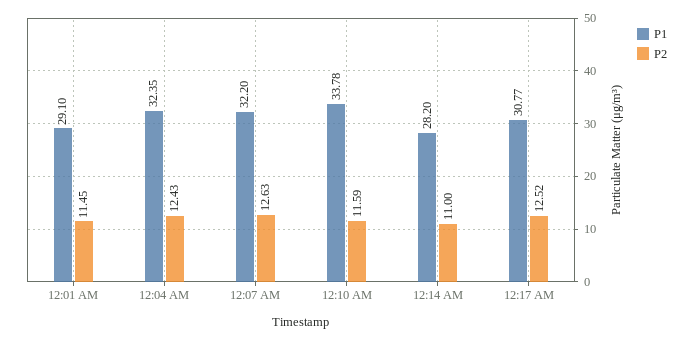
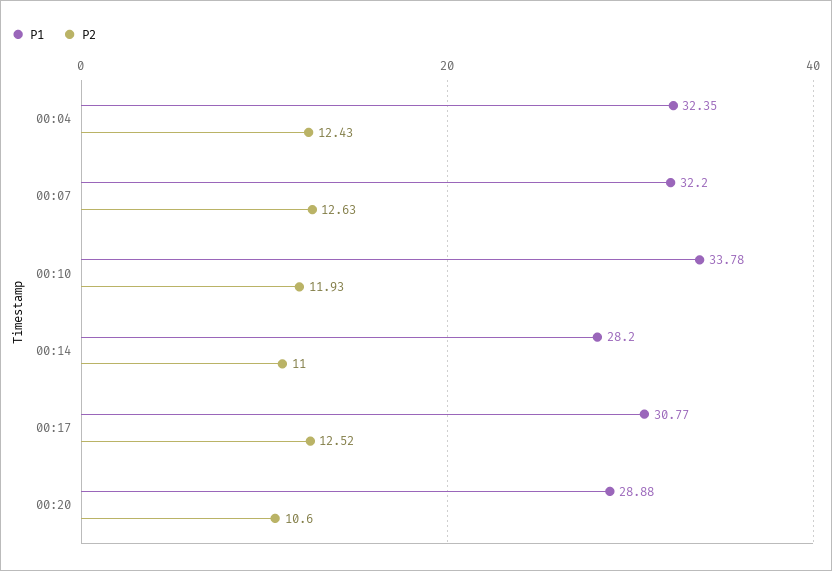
P1, 12:01 AM: 29.1 -> none
P2, 12:01 AM: 11.45 -> none
P2, 12:10 AM: 11.59 -> 11.93
P1, 00:20: none -> 28.88
P2, 00:20: none -> 10.6

